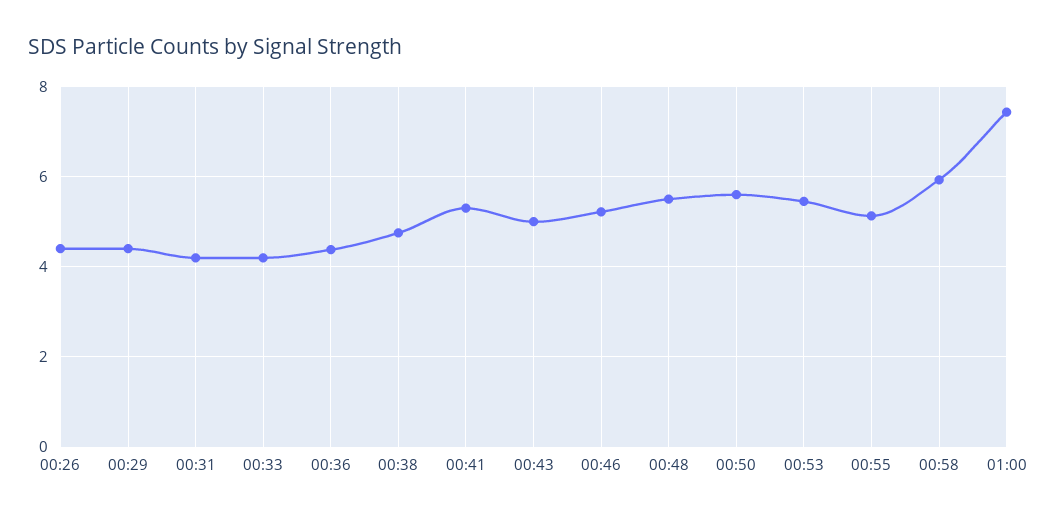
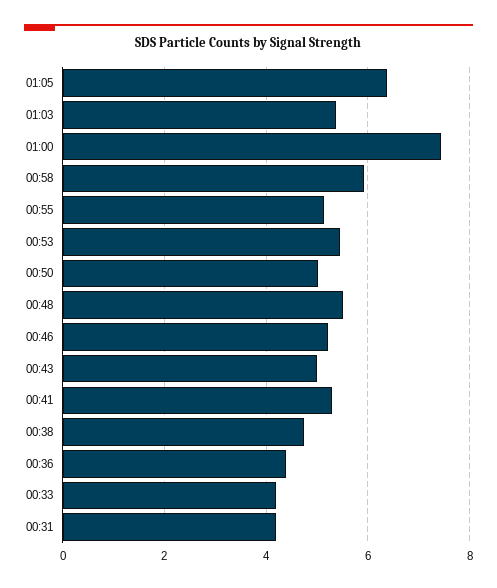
00:26: 4.4 -> none
00:29: 4.4 -> none
00:50: 5.6 -> 5
01:05: none -> 6.4
01:03: none -> 5.4

